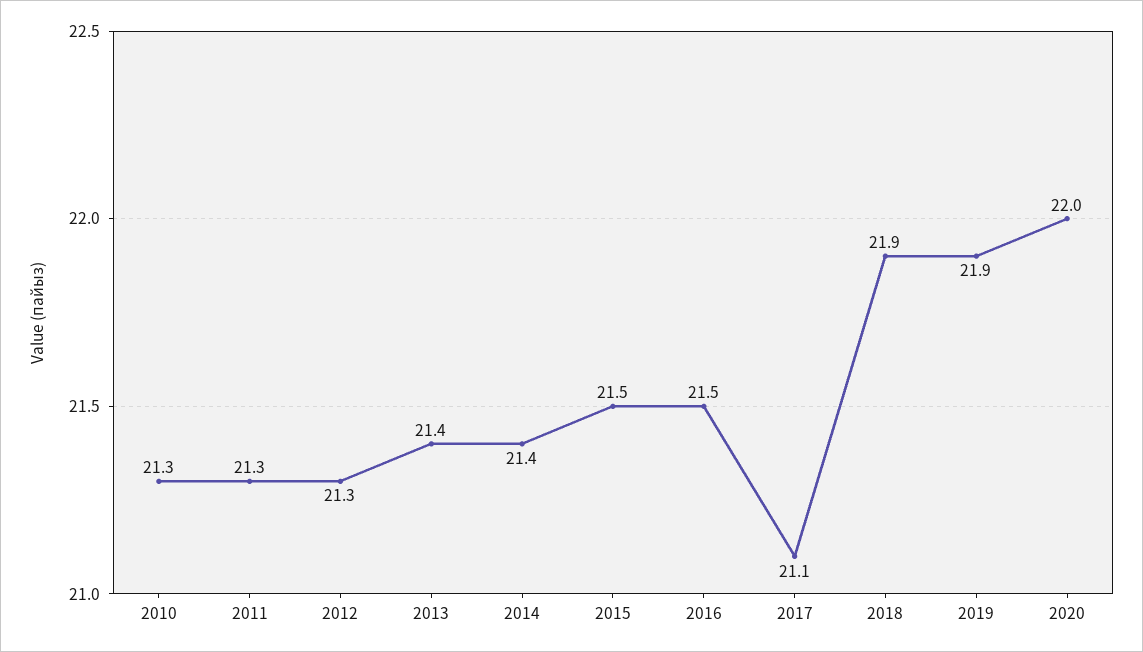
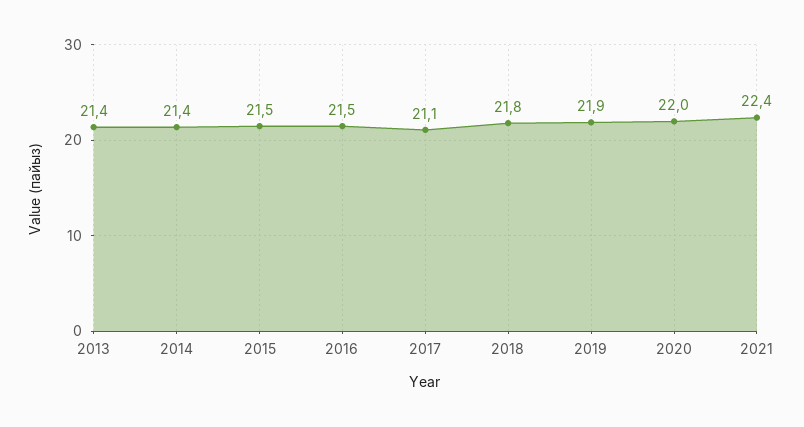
2010: 21.3 -> none
2011: 21.3 -> none
2012: 21.3 -> none
2018: 21.9 -> 21.8
2021: none -> 22.4

